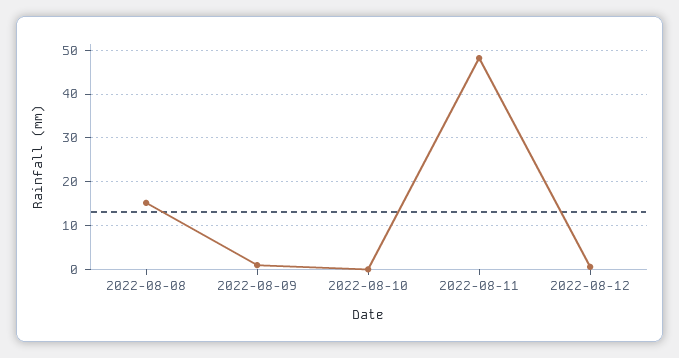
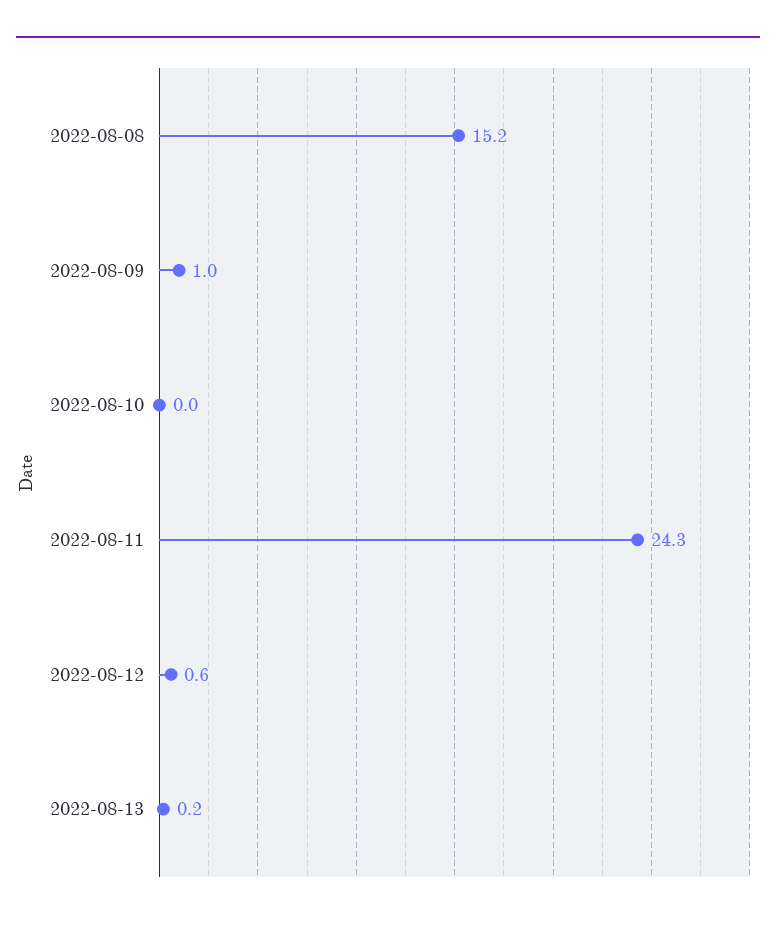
2022-08-11: 48 -> 24.3
2022-08-13: none -> 0.2

